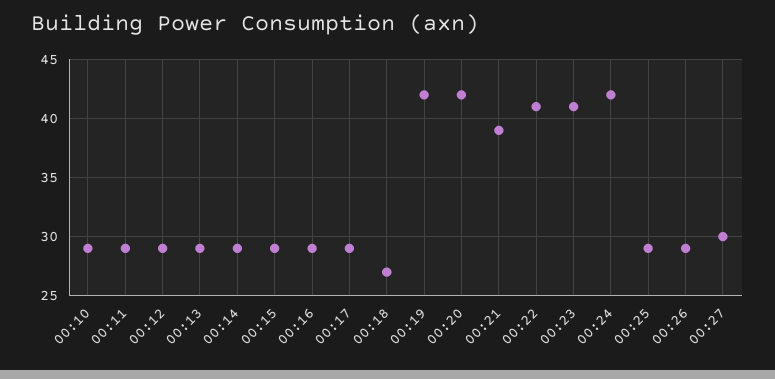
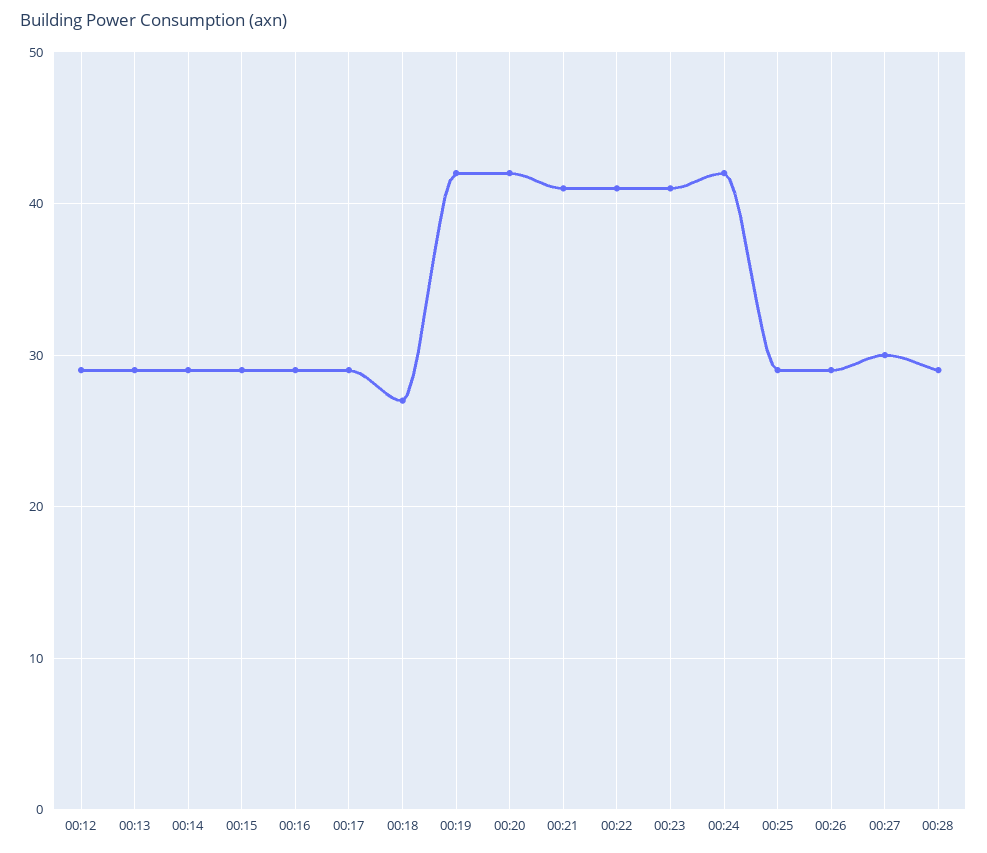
00:10: 29 -> none
00:11: 29 -> none
00:21: 39 -> 41
00:28: none -> 29

